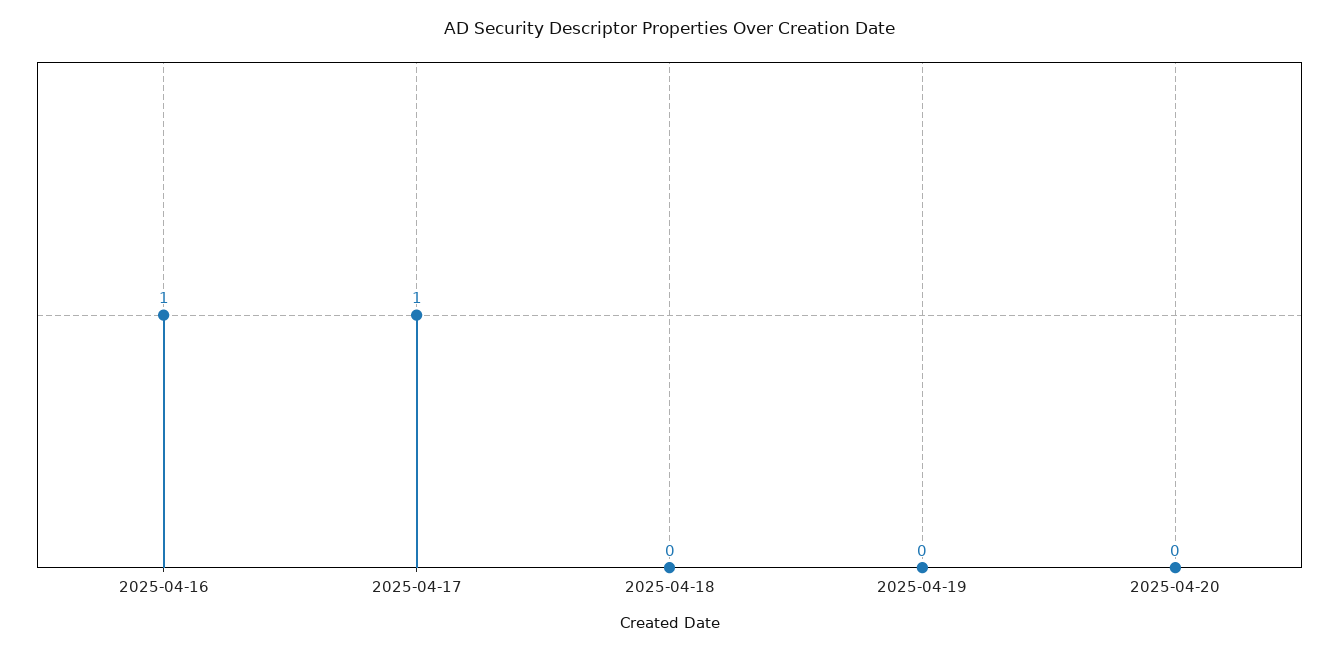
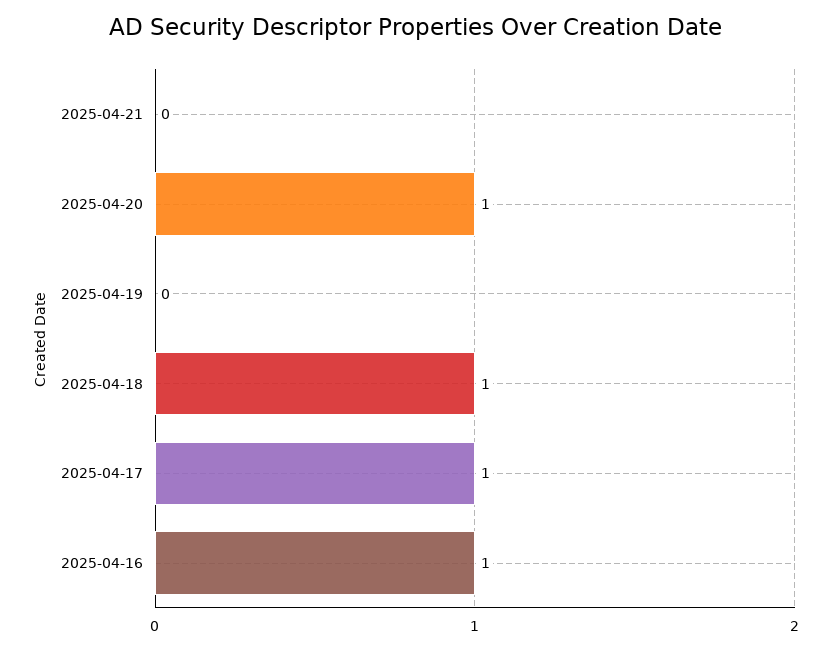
2025-04-18: 0 -> 1
2025-04-20: 0 -> 1
2025-04-21: none -> 0

